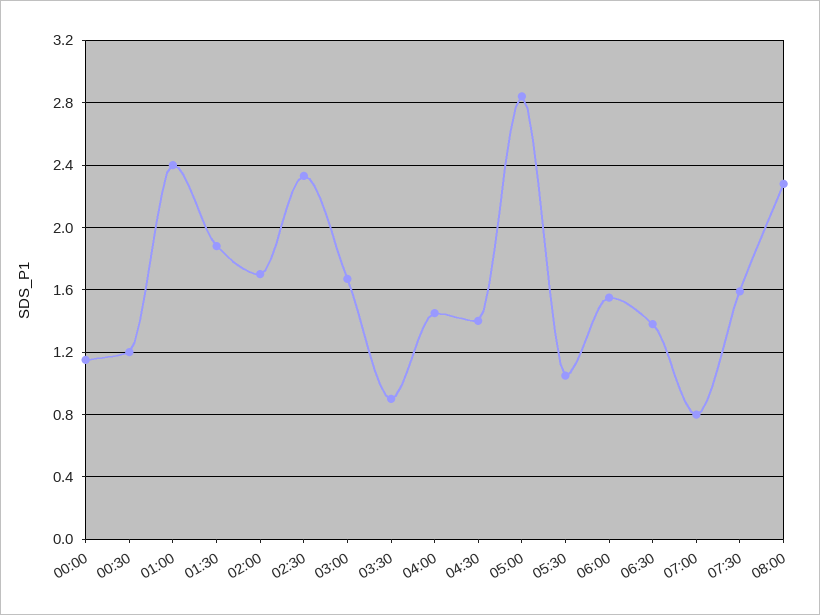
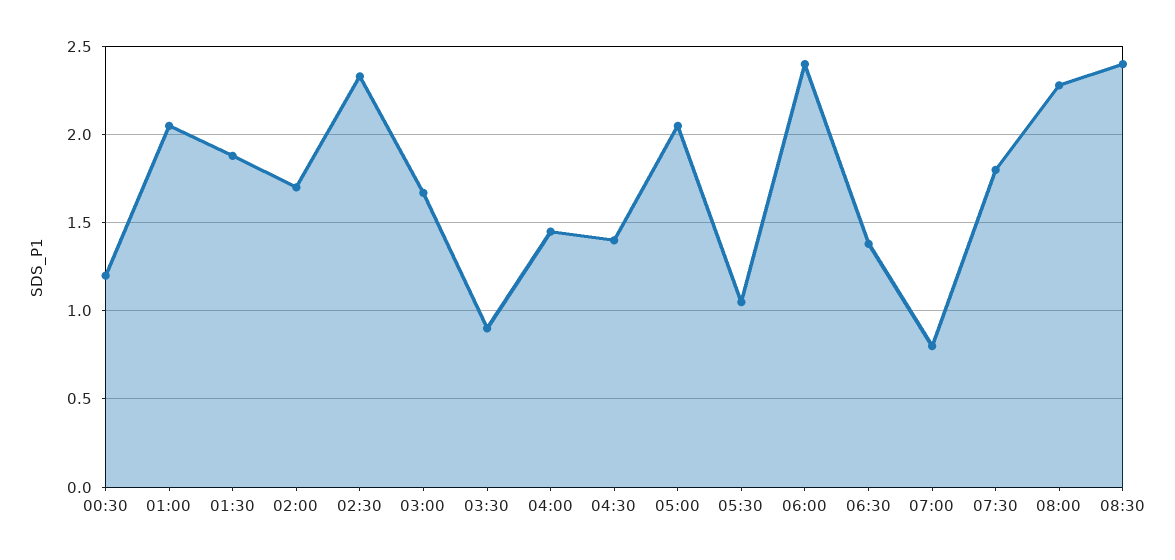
00:00: 1.15 -> none
01:00: 2.4 -> 2.05
05:00: 2.85 -> 2.05
06:00: 1.55 -> 2.4
07:30: 1.6 -> 1.8
08:30: none -> 2.4

